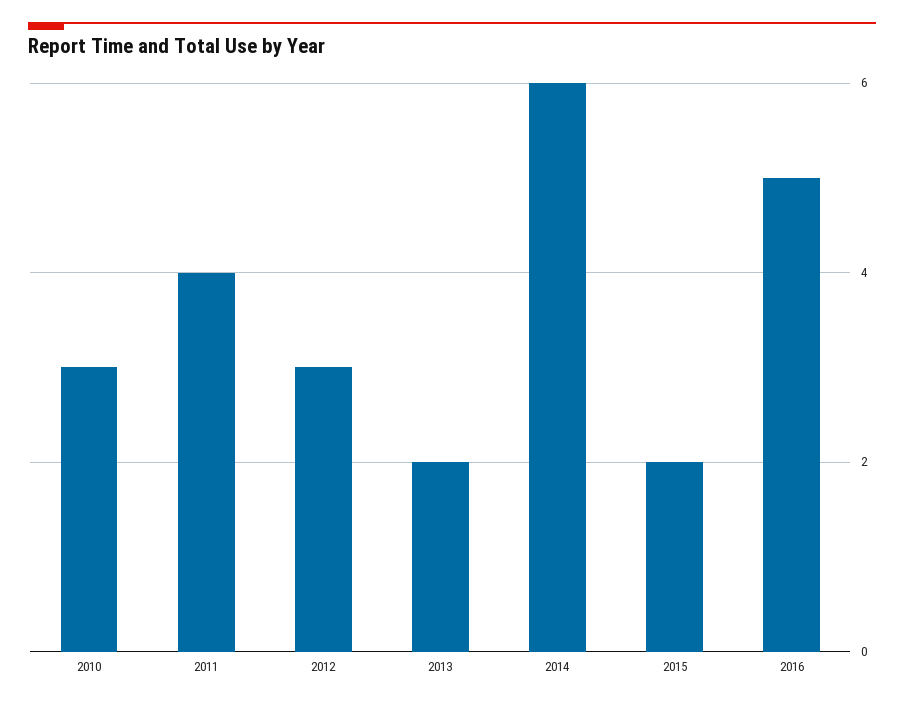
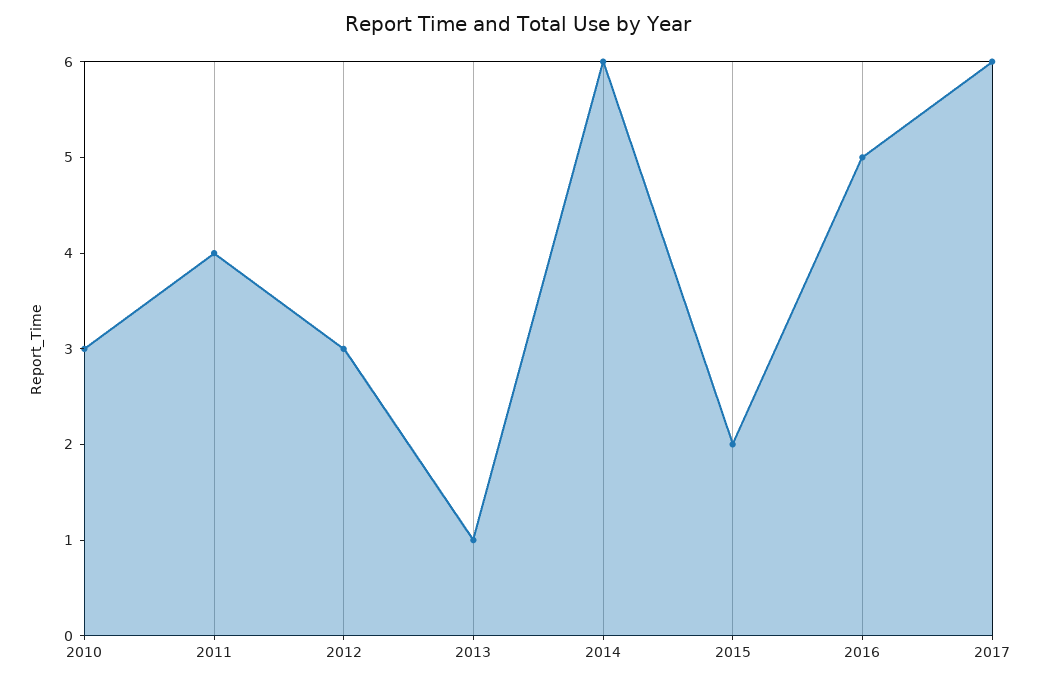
2013: 2 -> 1
2017: none -> 6

